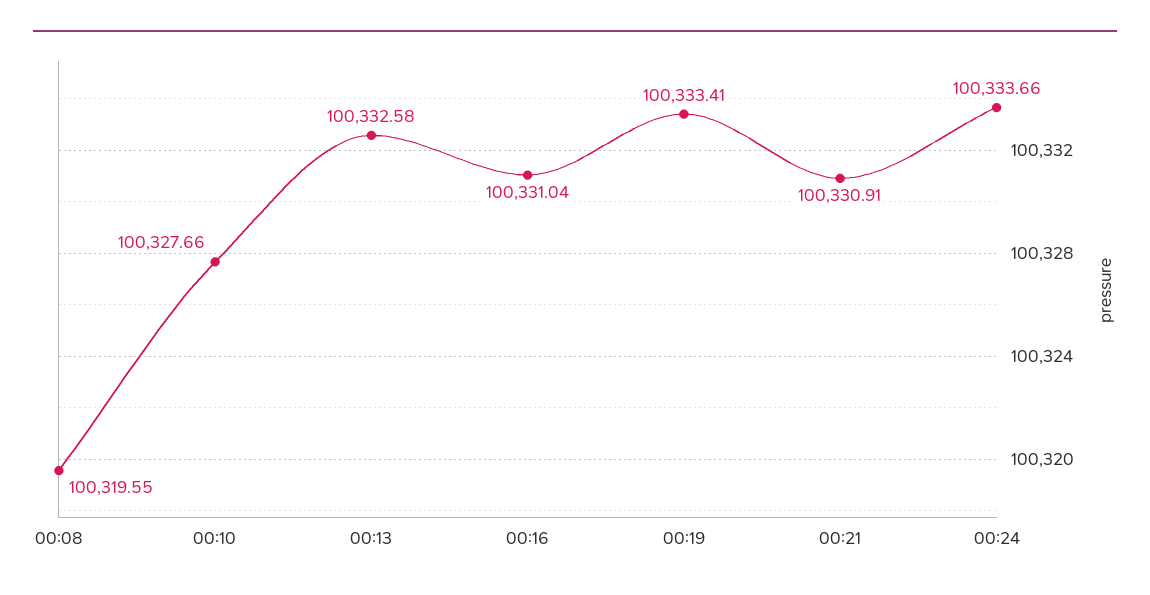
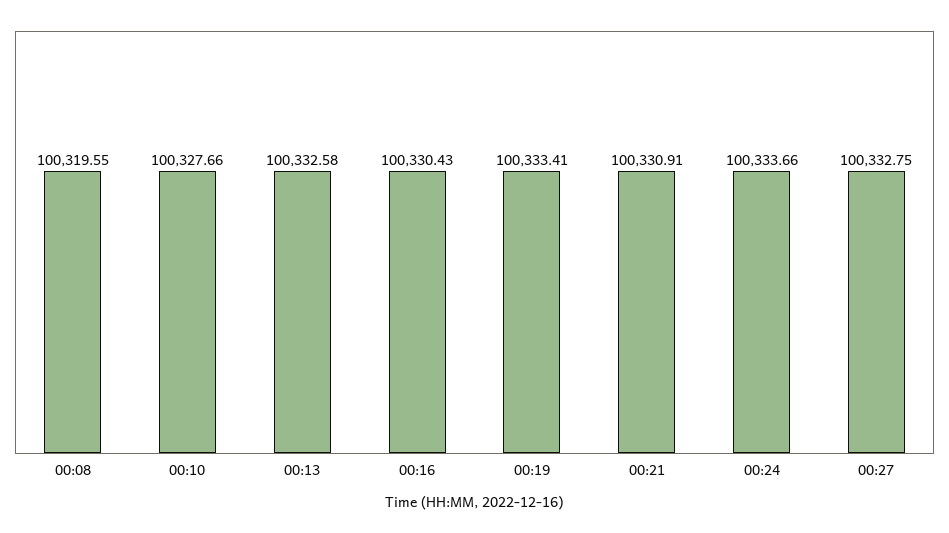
00:16: 100331.04 -> 100330.43
00:27: none -> 100332.75

